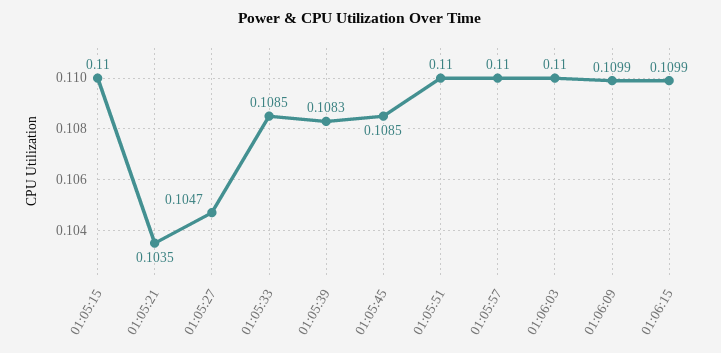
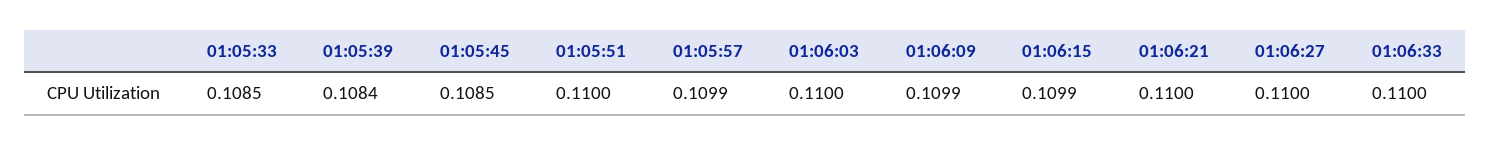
01:05:15: 0.11 -> none
01:05:21: 0.1035 -> none
01:05:27: 0.1047 -> none
01:05:39: 0.1083 -> 0.1084
01:05:57: 0.11 -> 0.1099
01:06:21: none -> 0.11
01:06:27: none -> 0.11
01:06:33: none -> 0.11

